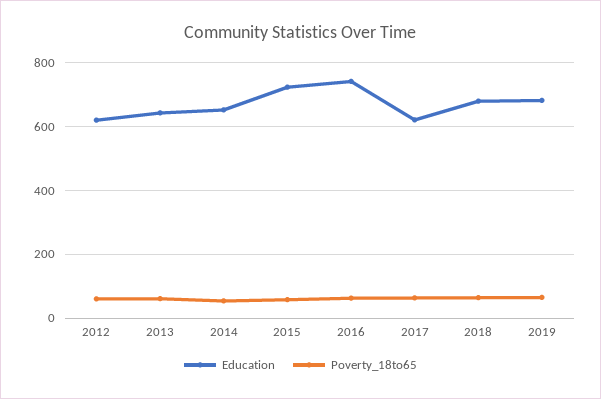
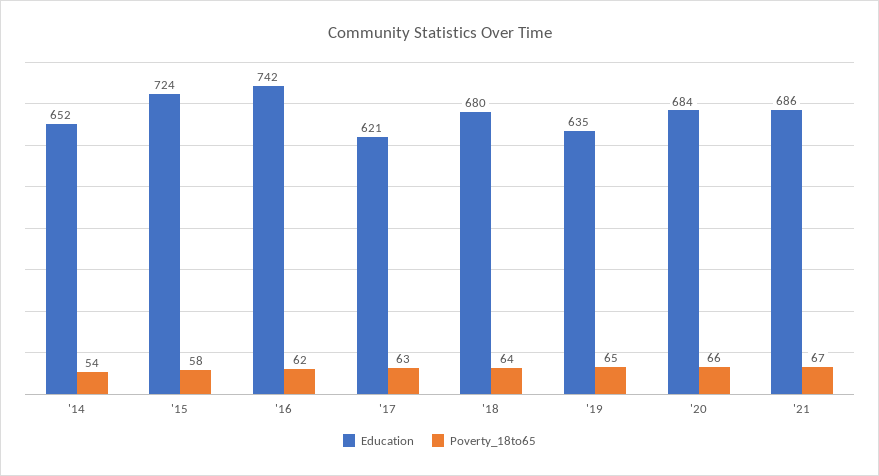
Education, 2012: 620 -> none
Poverty_18to65, 2012: 60 -> none
Education, 2013: 640 -> none
Poverty_18to65, 2013: 60 -> none
Education, 2019: 680 -> 635
Education, '20: none -> 684
Poverty_18to65, '20: none -> 66
Education, '21: none -> 686
Poverty_18to65, '21: none -> 67

